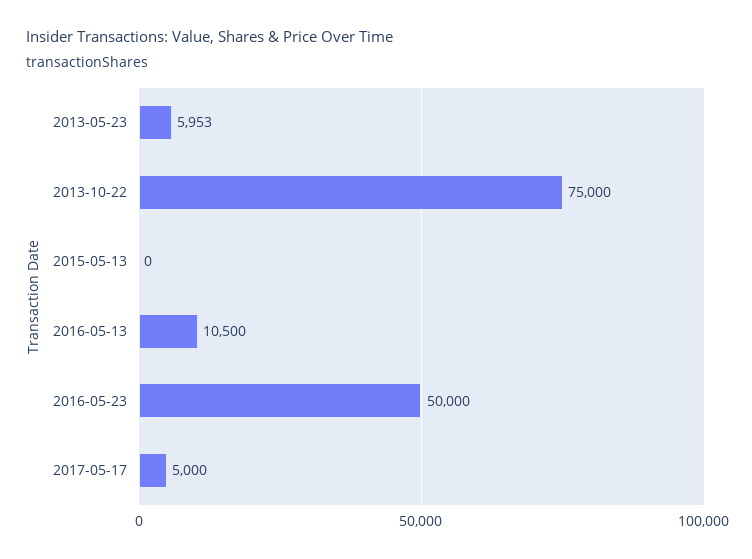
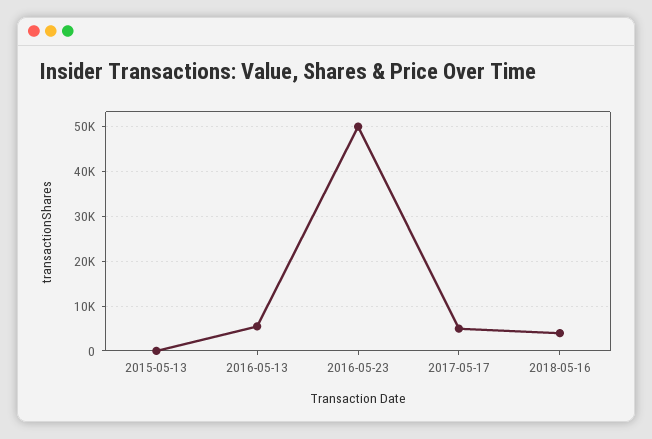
2013-05-23: 5953 -> none
2013-10-22: 75000 -> none
2016-05-13: 10500 -> 6000
2018-05-16: none -> 4000

